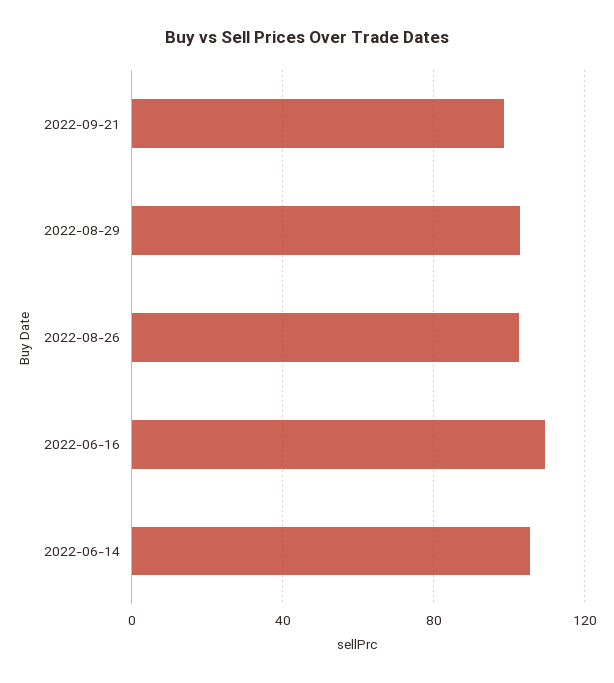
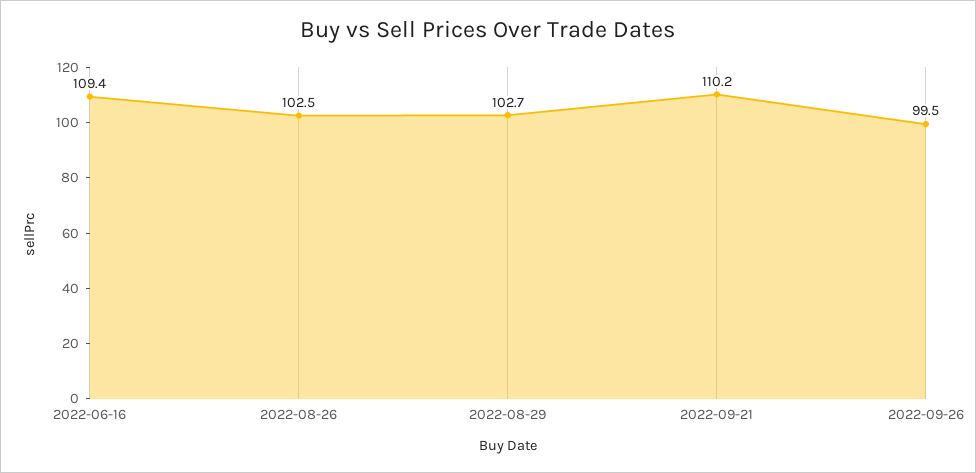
2022-09-21: 100 -> 110.2
2022-06-14: 105 -> none
2022-09-26: none -> 99.5

